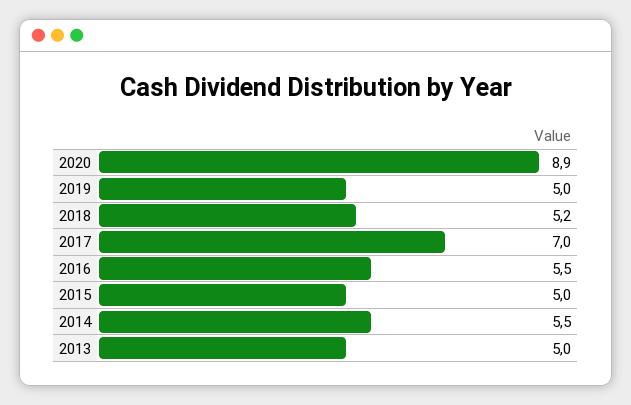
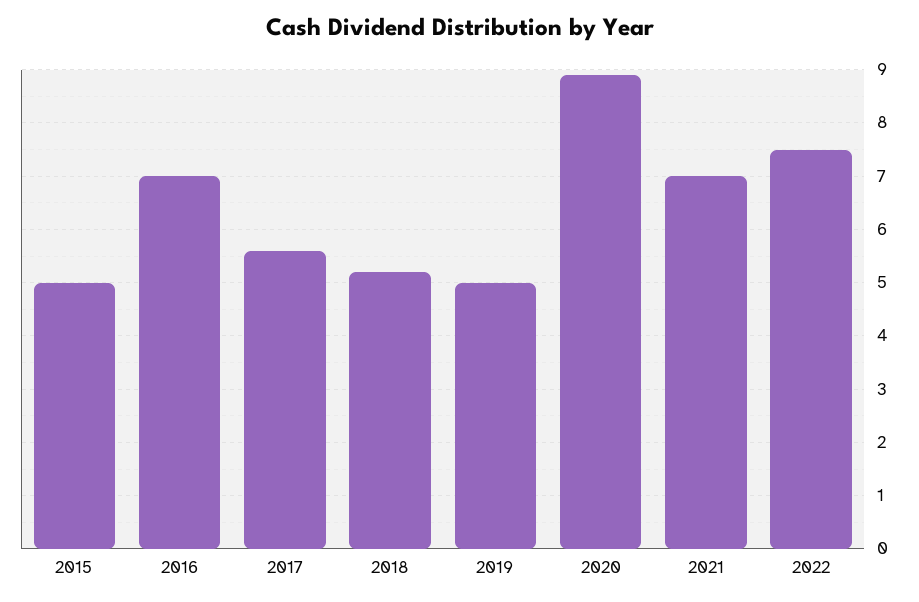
2017: 7 -> 5.5
2016: 5.5 -> 7
2014: 5.5 -> none
2013: 5 -> none
2021: none -> 7
2022: none -> 7.5

